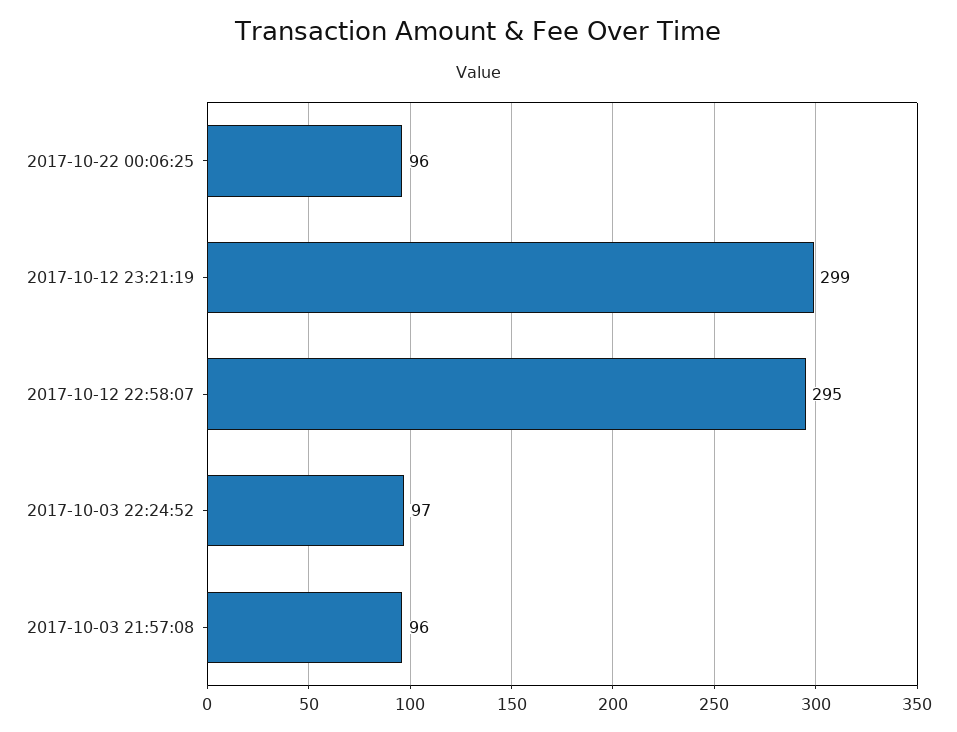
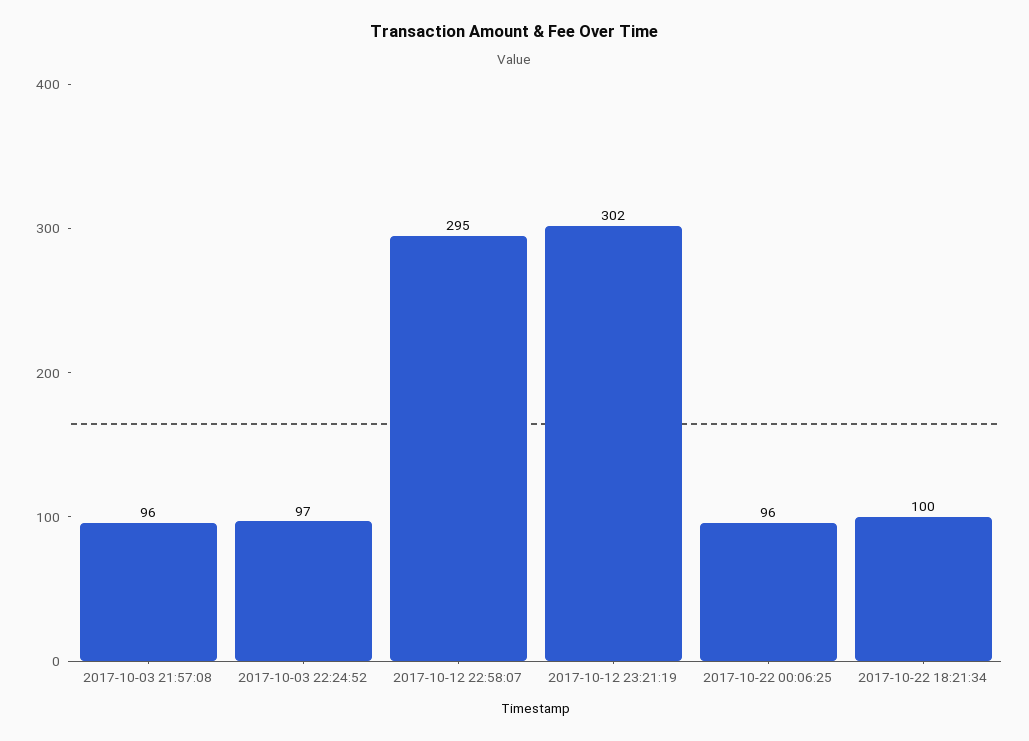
2017-10-12 23:21:19: 299 -> 302
2017-10-22 18:21:34: none -> 100

